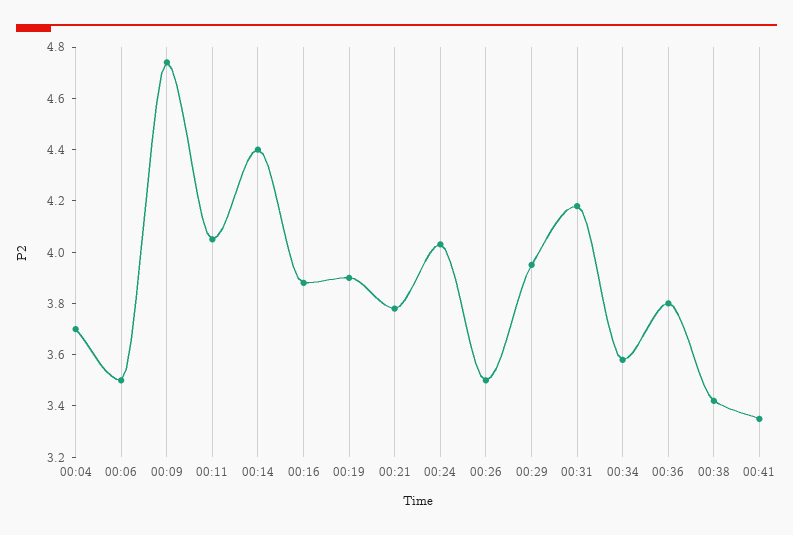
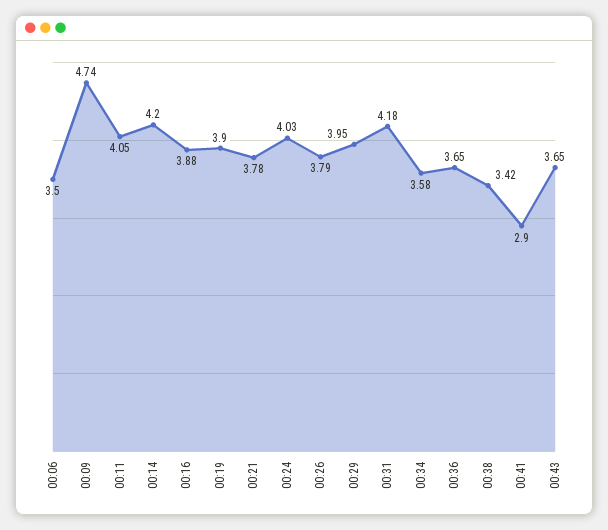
00:04: 3.7 -> none
00:14: 4.4 -> 4.2
00:26: 3.5 -> 3.79
00:36: 3.8 -> 3.65
00:41: 3.35 -> 2.9
00:43: none -> 3.65

